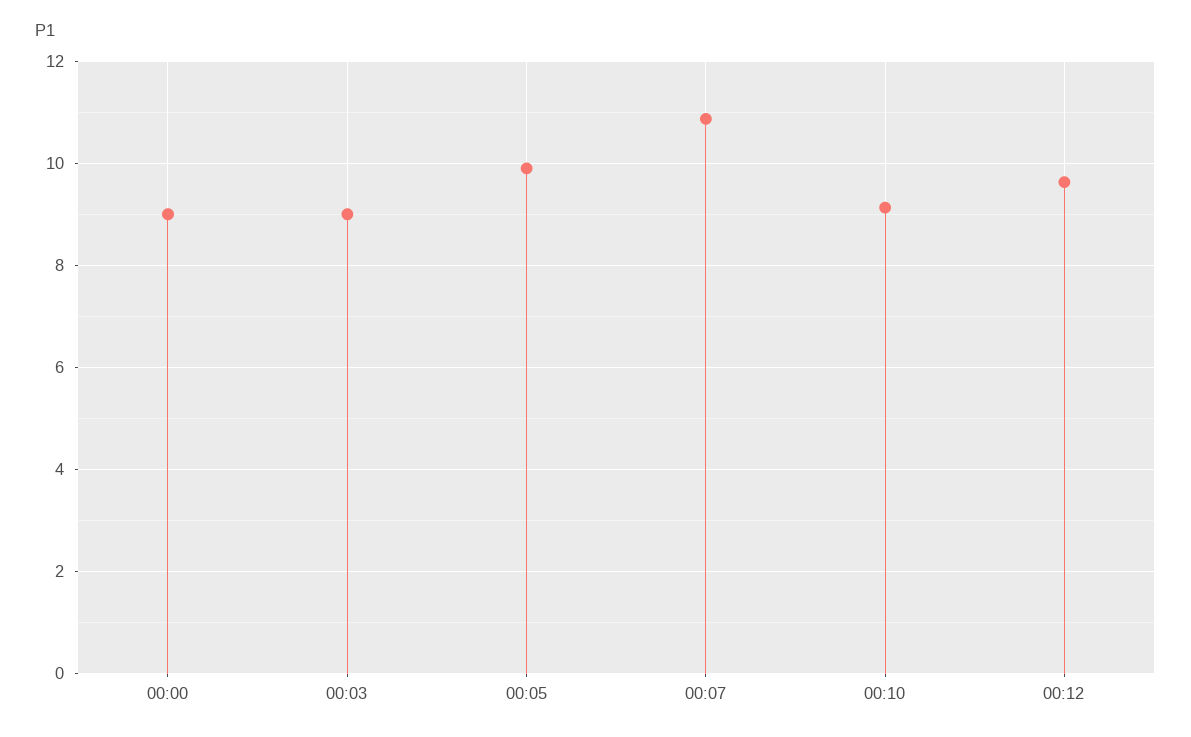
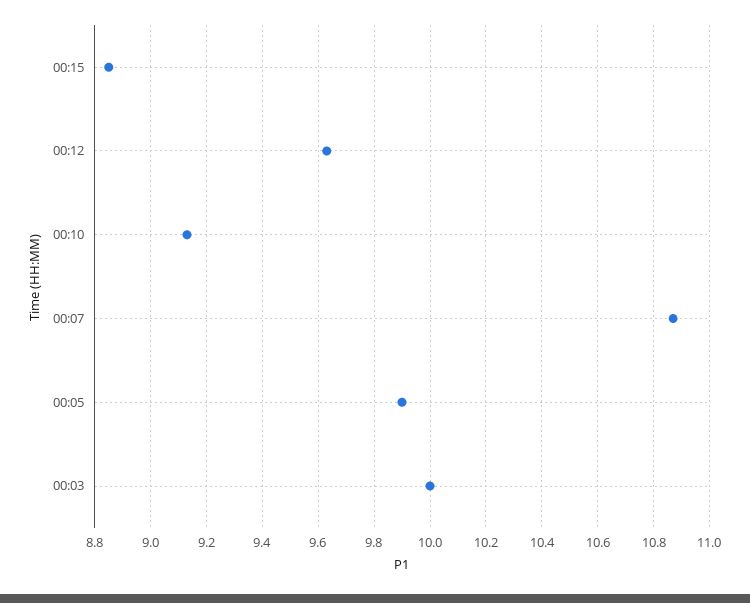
00:00: 9 -> none
00:03: 9 -> 10
00:15: none -> 8.85

